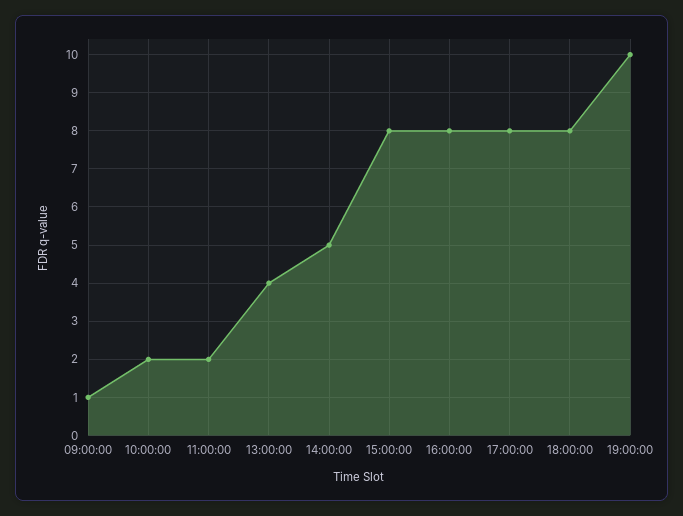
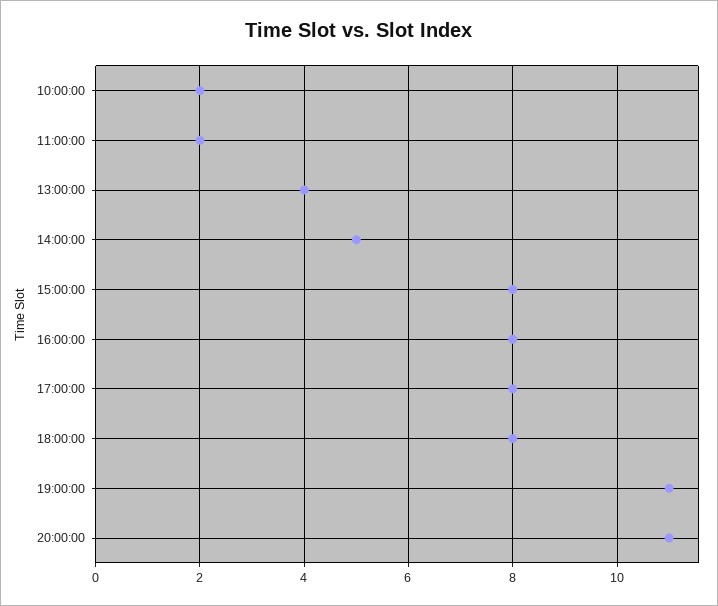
09:00:00: 1 -> none
19:00:00: 10 -> 11
20:00:00: none -> 11

